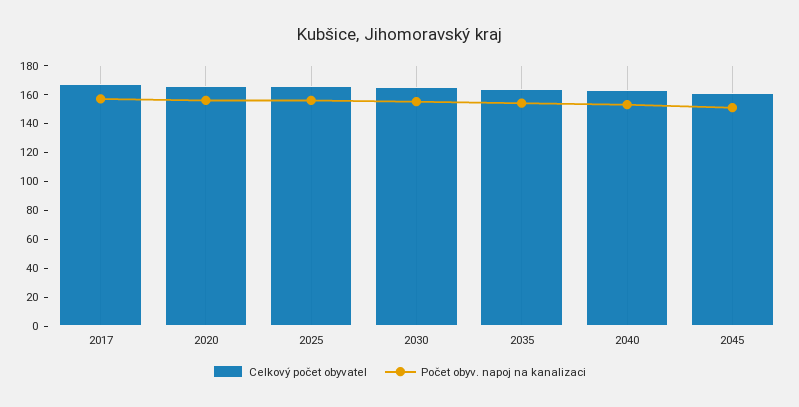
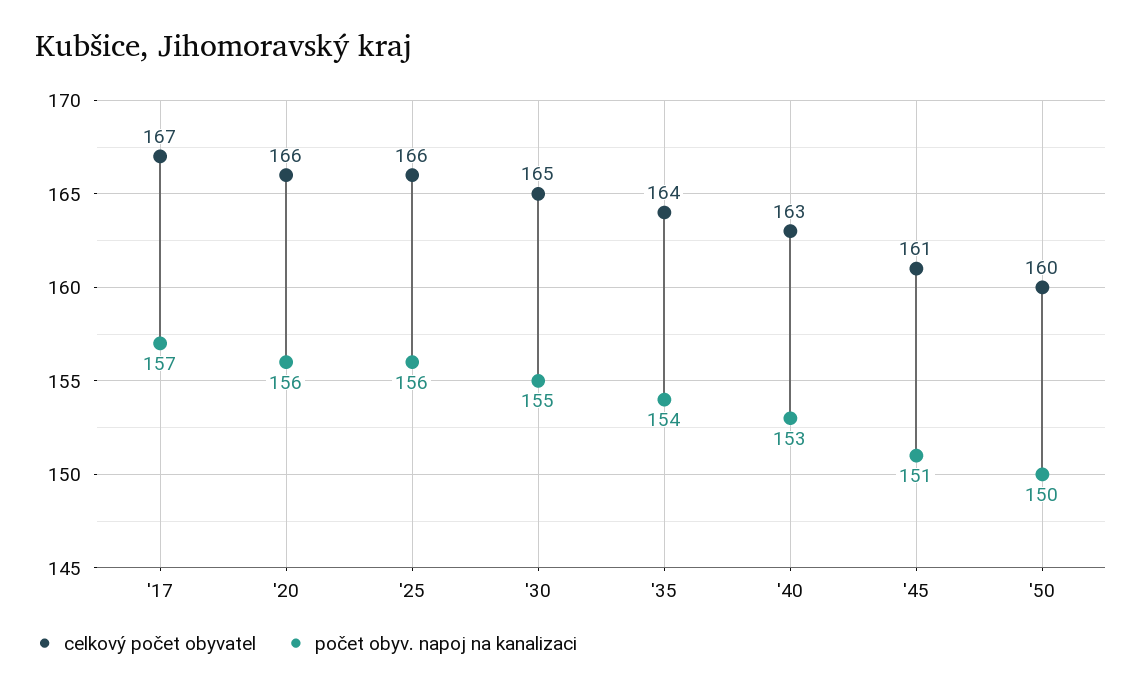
Celkový počet obyvatel, '50: none -> 160
Počet obyv. napoj na kanalizaci, '50: none -> 150

